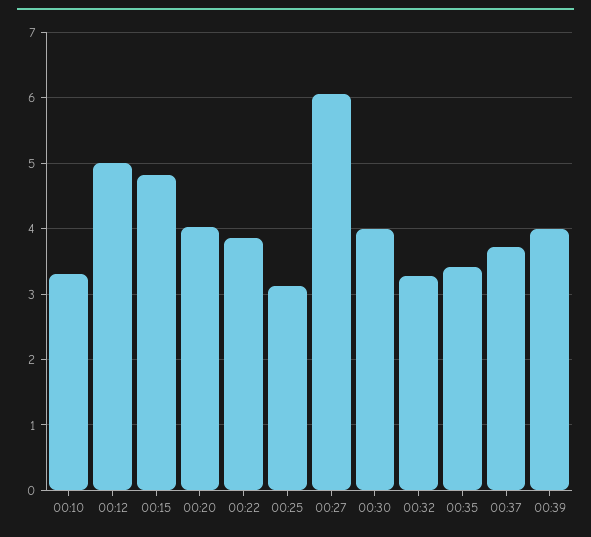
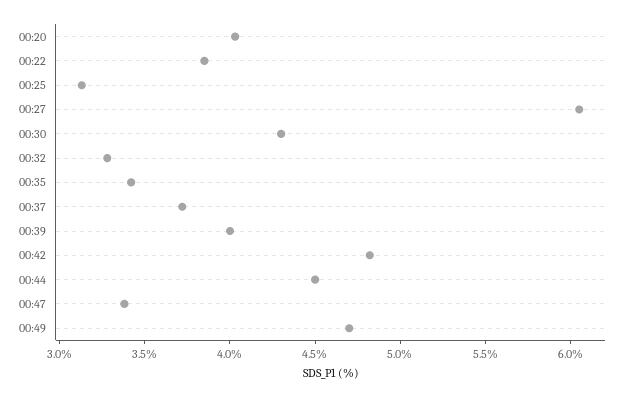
00:10: 3.3 -> none
00:12: 5 -> none
00:15: 4.8 -> none
00:30: 4 -> 4.3
00:42: none -> 4.8
00:44: none -> 4.5
00:47: none -> 3.4
00:49: none -> 4.7

